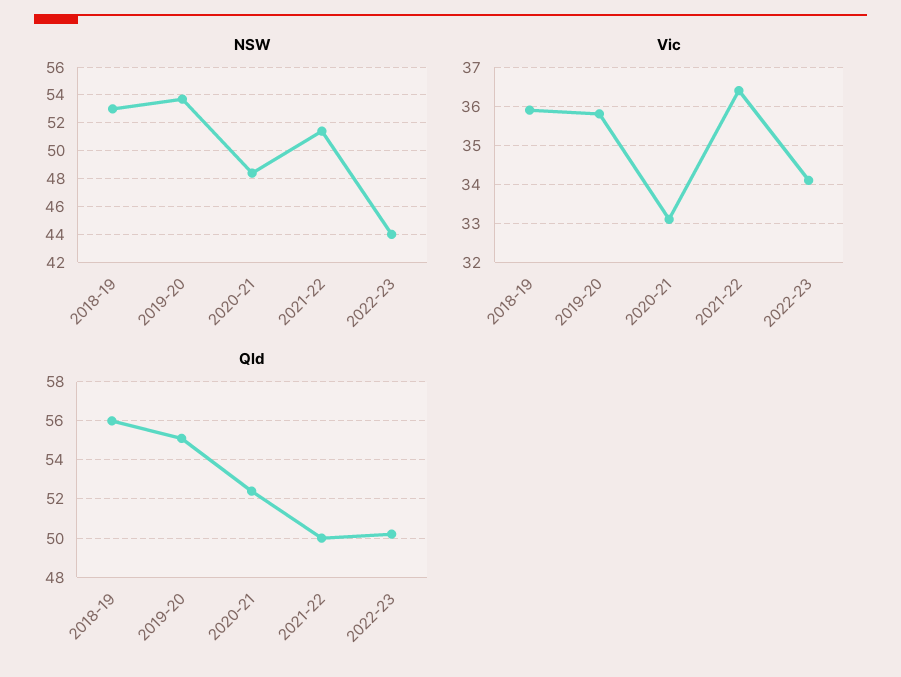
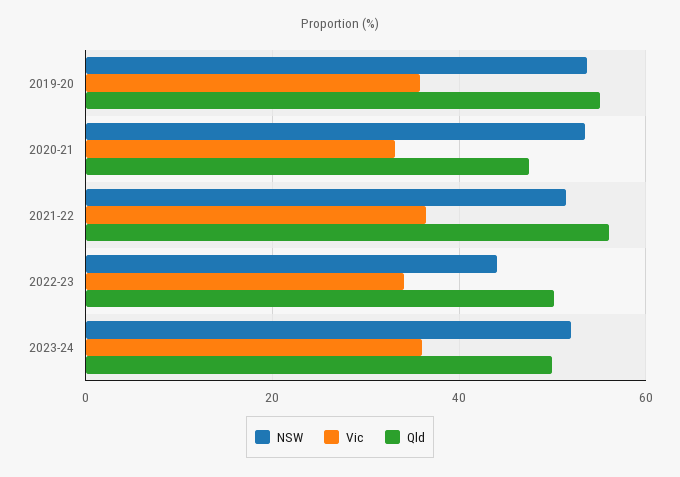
NSW, 2018-19: 53 -> none
NSW, 2020-21: 48.5 -> 54
Vic, 2018-19: 36 -> none
Qld, 2018-19: 56 -> none
Qld, 2020-21: 52.5 -> 48
Qld, 2021-22: 50 -> 56
NSW, 2023-24: none -> 52
Vic, 2023-24: none -> 36
Qld, 2023-24: none -> 50

